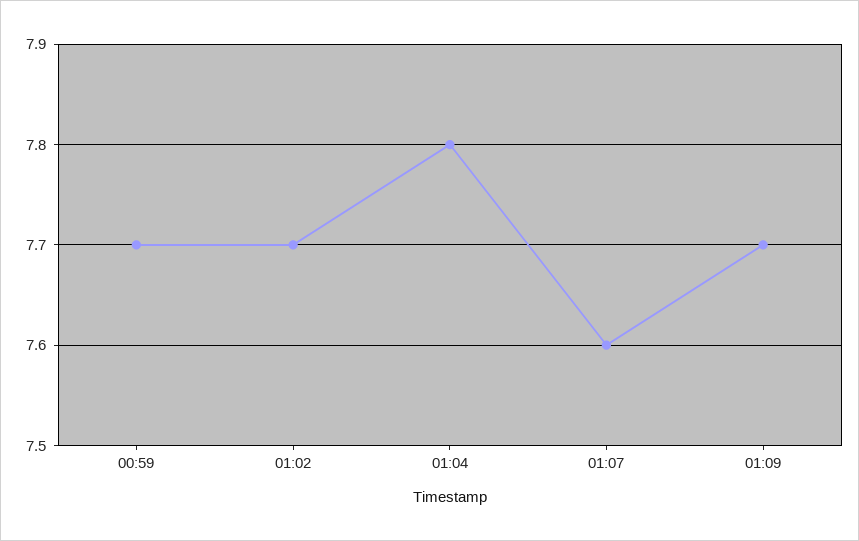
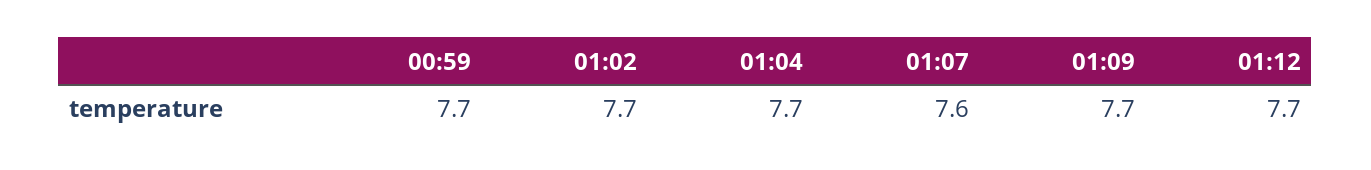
01:04: 7.8 -> 7.7
01:12: none -> 7.7

